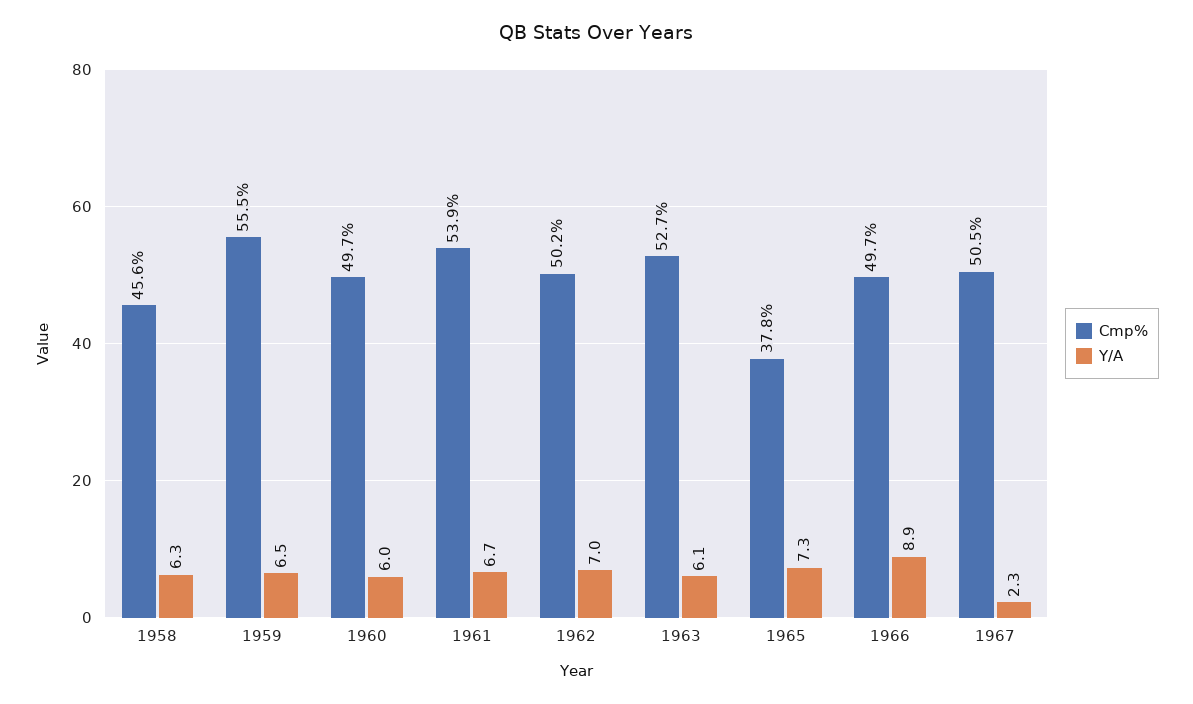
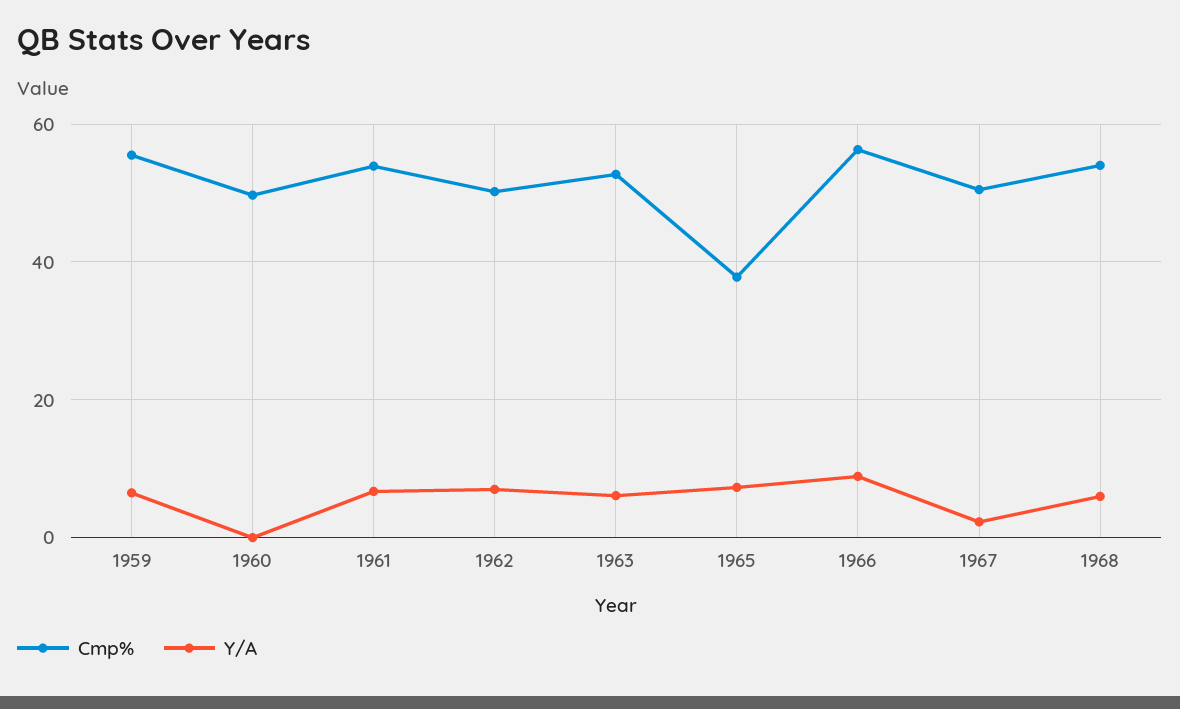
Cmp%, 1958: 45.6 -> none
Y/A, 1958: 6.3 -> none
Y/A, 1960: 6 -> 0
Cmp%, 1966: 49.7 -> 56
Cmp%, 1968: none -> 54
Y/A, 1968: none -> 6

